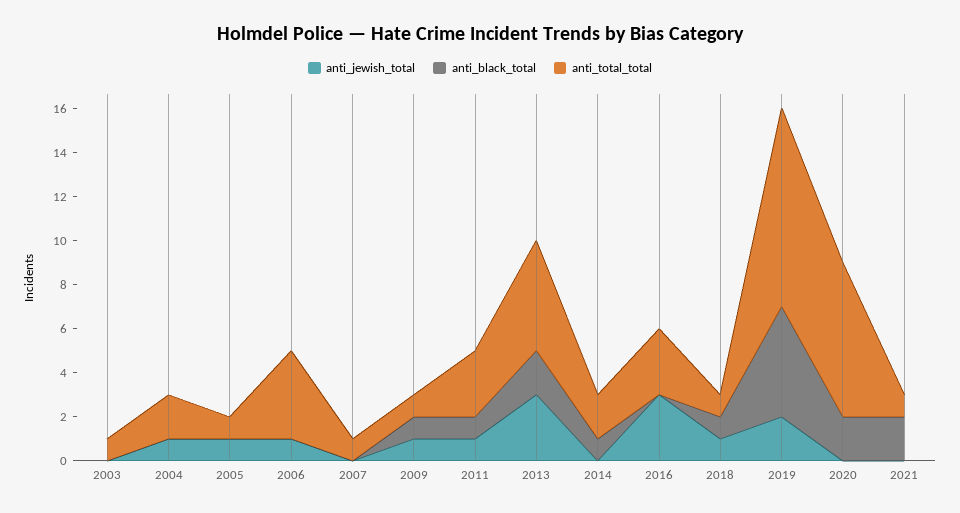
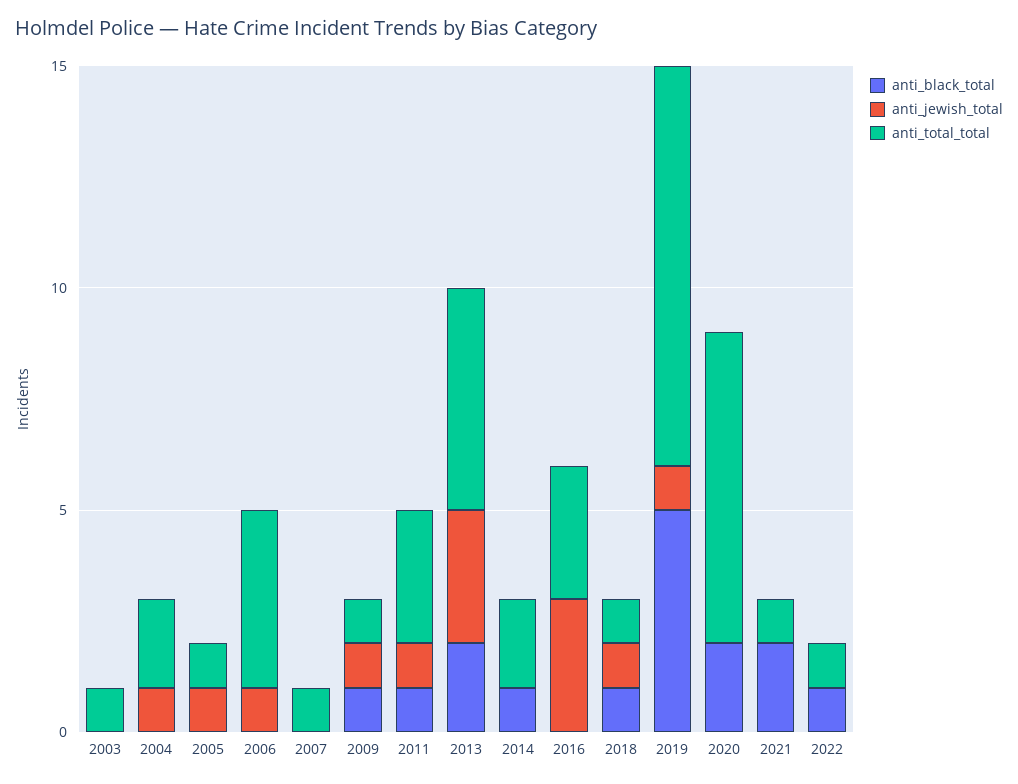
anti_jewish_total, 2019: 2 -> 1
anti_black_total, 2022: none -> 1
anti_jewish_total, 2022: none -> 0
anti_total_total, 2022: none -> 1

